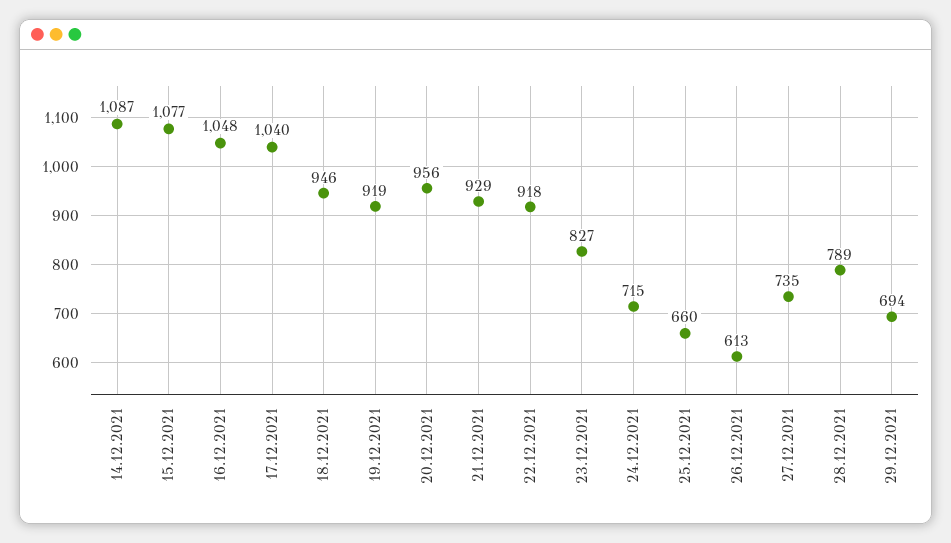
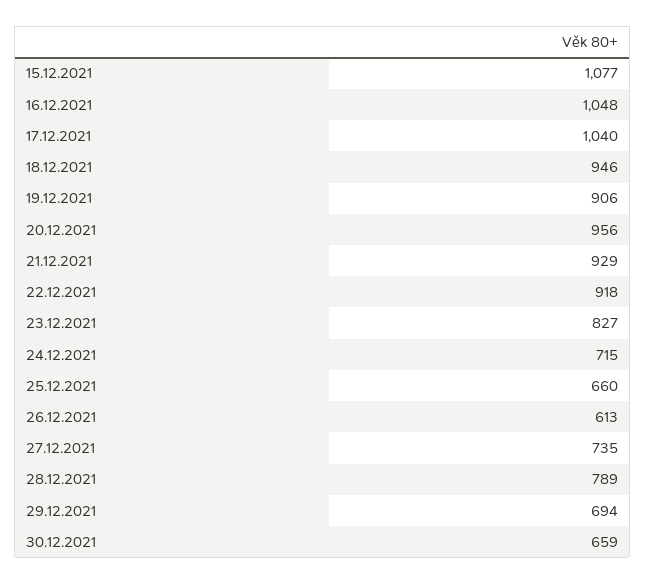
14.12.2021: 1087 -> none
19.12.2021: 919 -> 906
30.12.2021: none -> 659

